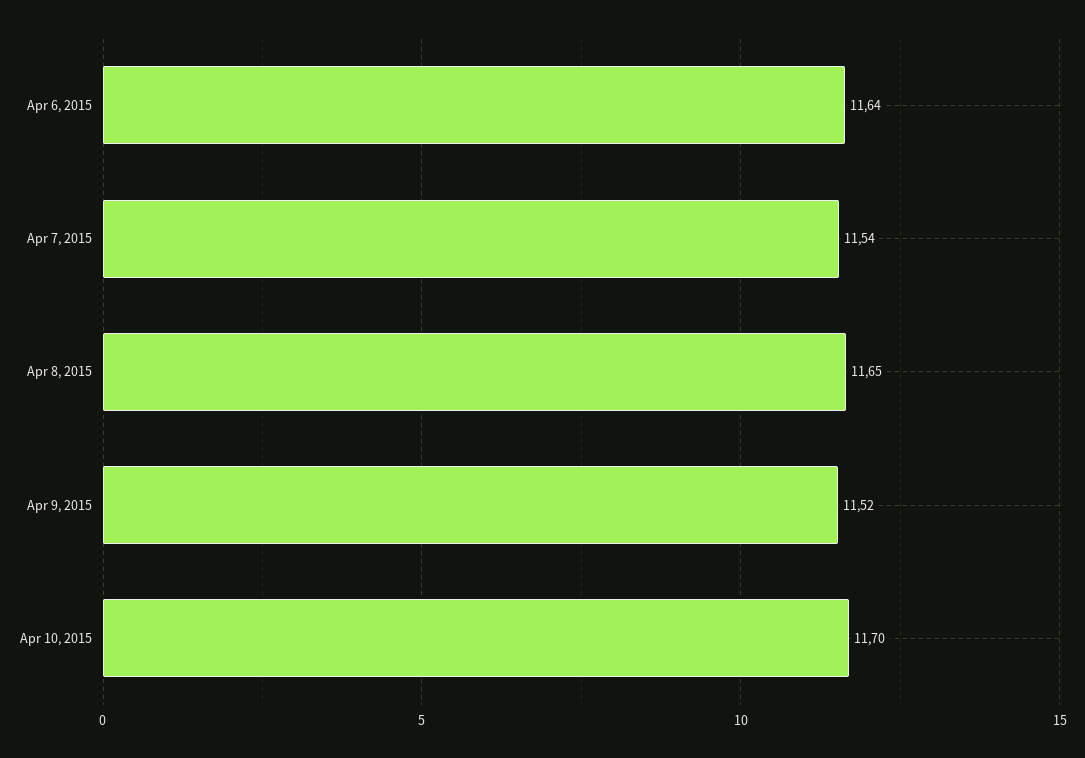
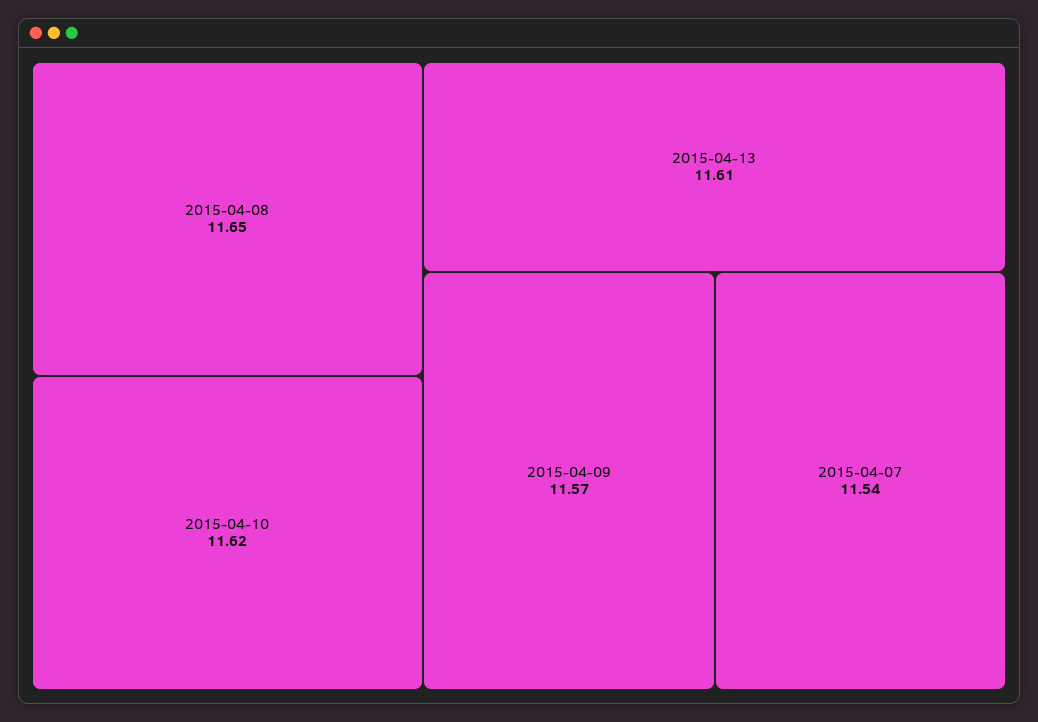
Apr 6, 2015: 11.64 -> none
Apr 9, 2015: 11.52 -> 11.57
Apr 10, 2015: 11.7 -> 11.62
2015-04-13: none -> 11.61

